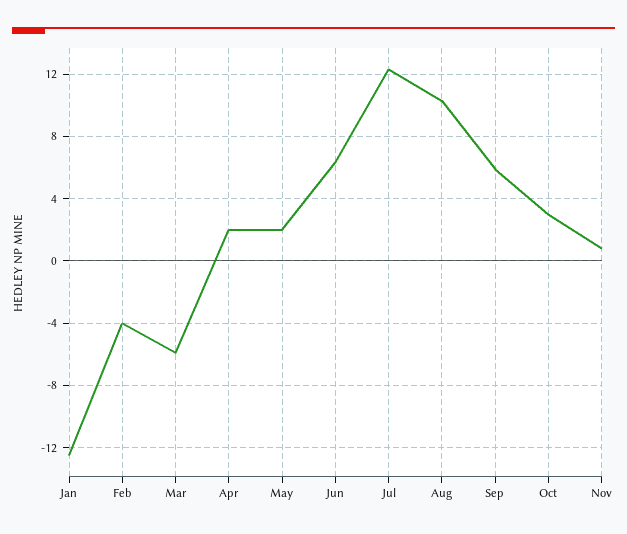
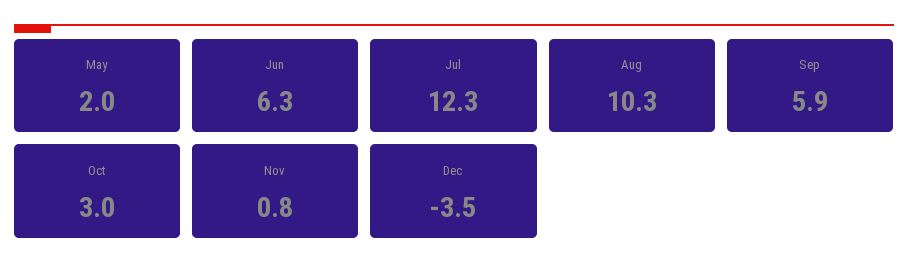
Jan: -12.5 -> none
Feb: -4 -> none
Mar: -6 -> none
Apr: 2 -> none
Dec: none -> -3.5

